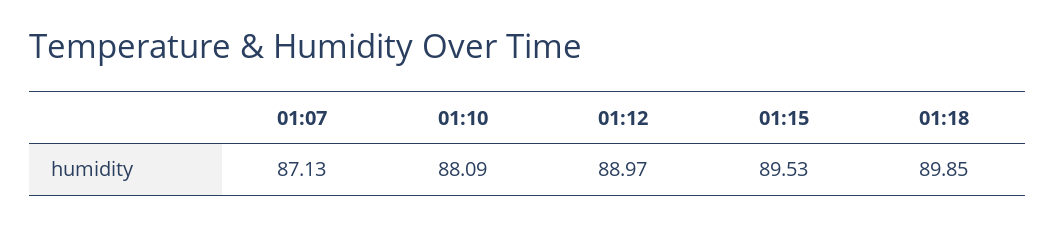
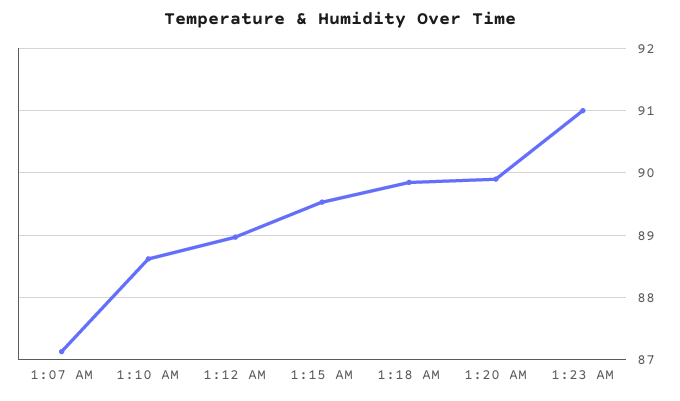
01:10: 88.09 -> 88.6
1:20 AM: none -> 89.9
1:23 AM: none -> 91

